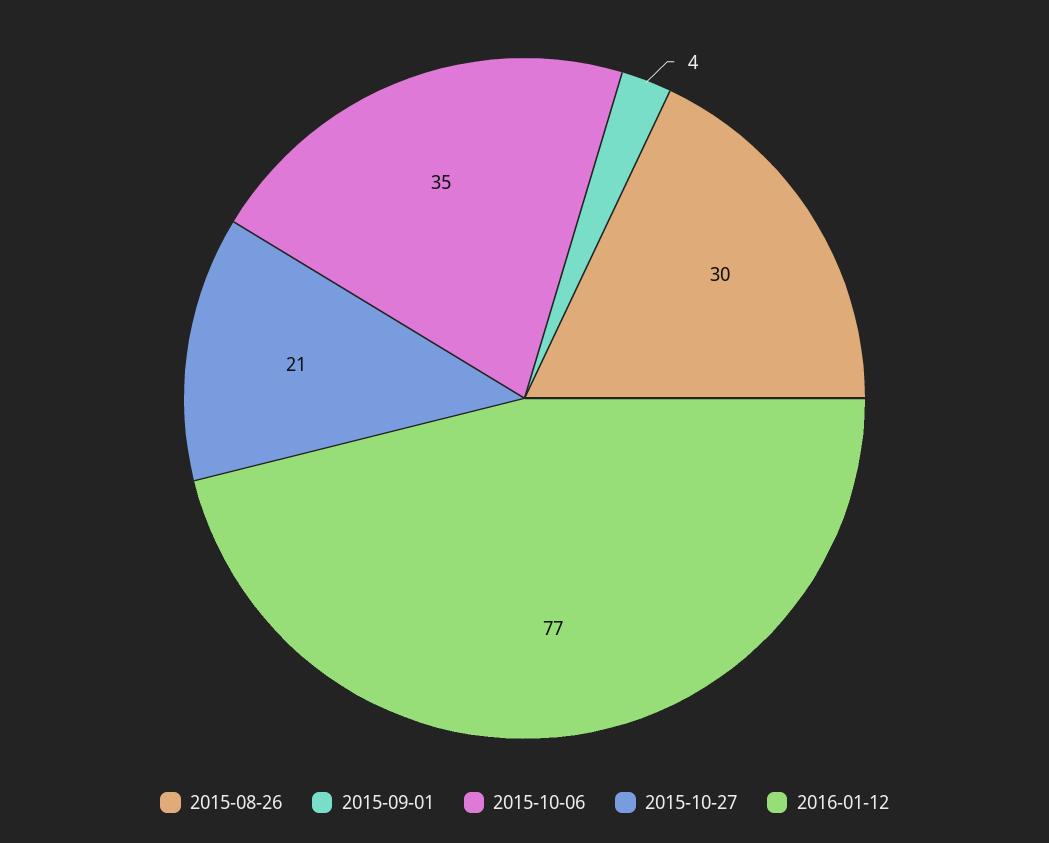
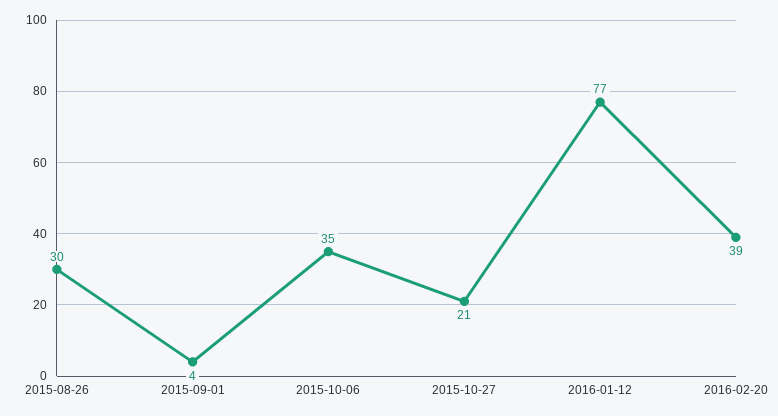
2016-02-20: none -> 39

